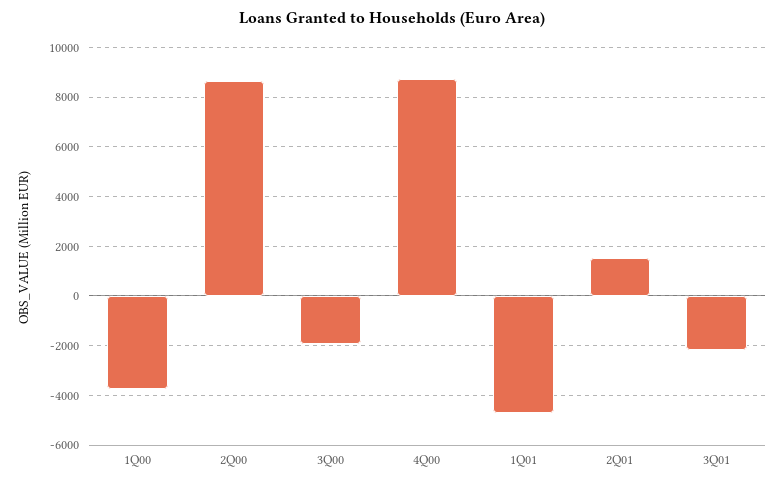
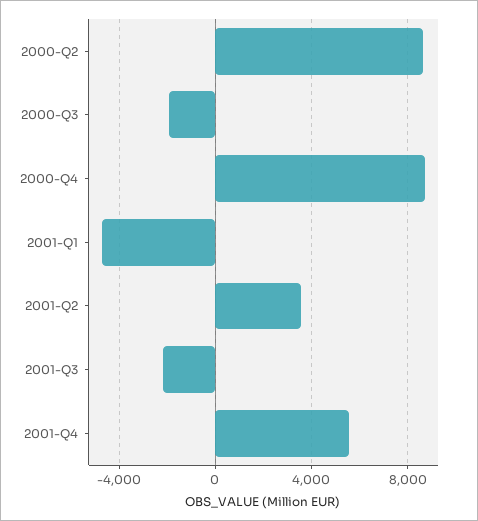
1Q00: -3750 -> none
2Q01: 1500 -> 3500
2001-Q4: none -> 5500

